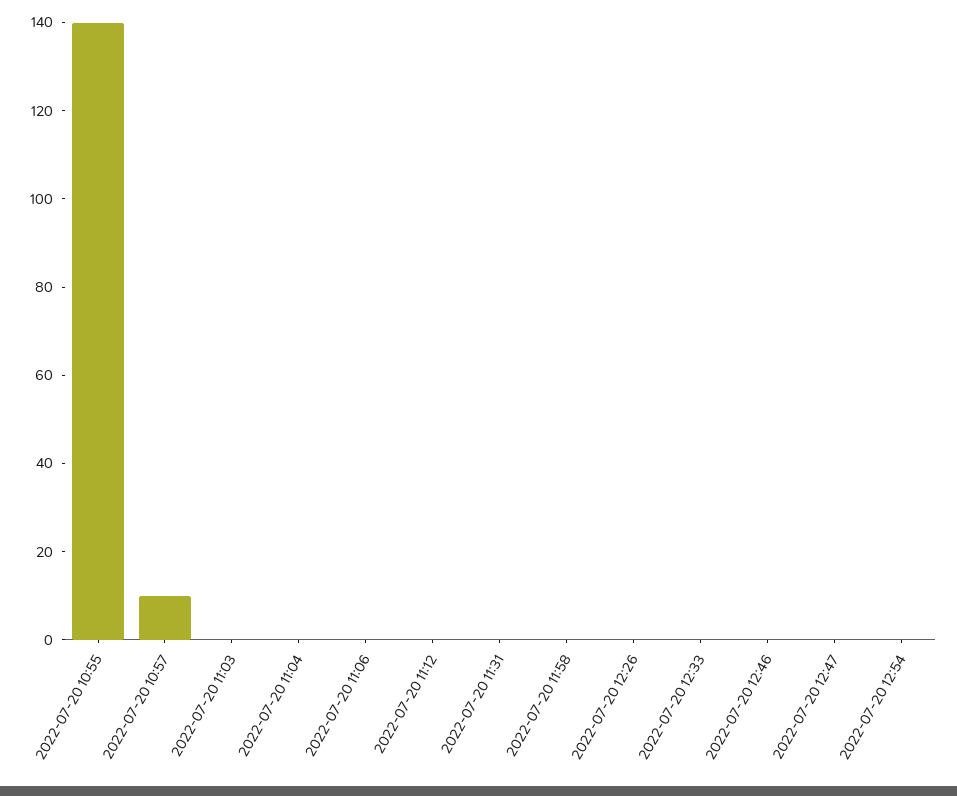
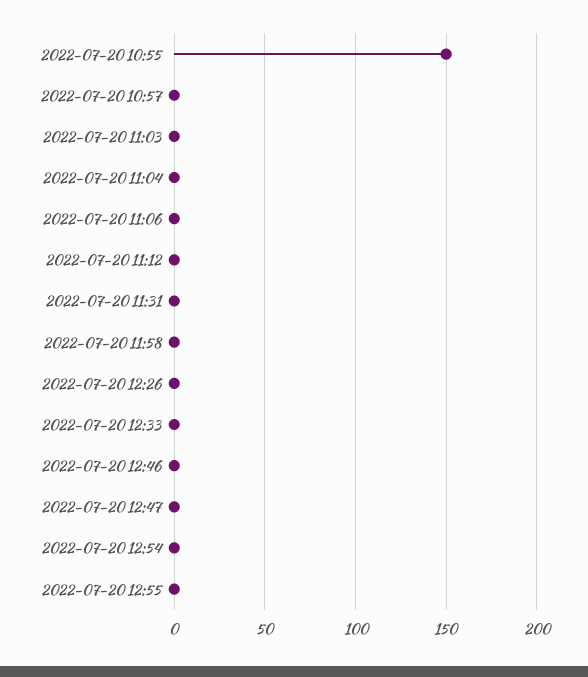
2022-07-20 10:55: 140 -> 150
2022-07-20 10:57: 10 -> 0
2022-07-20 12:55: none -> 0

